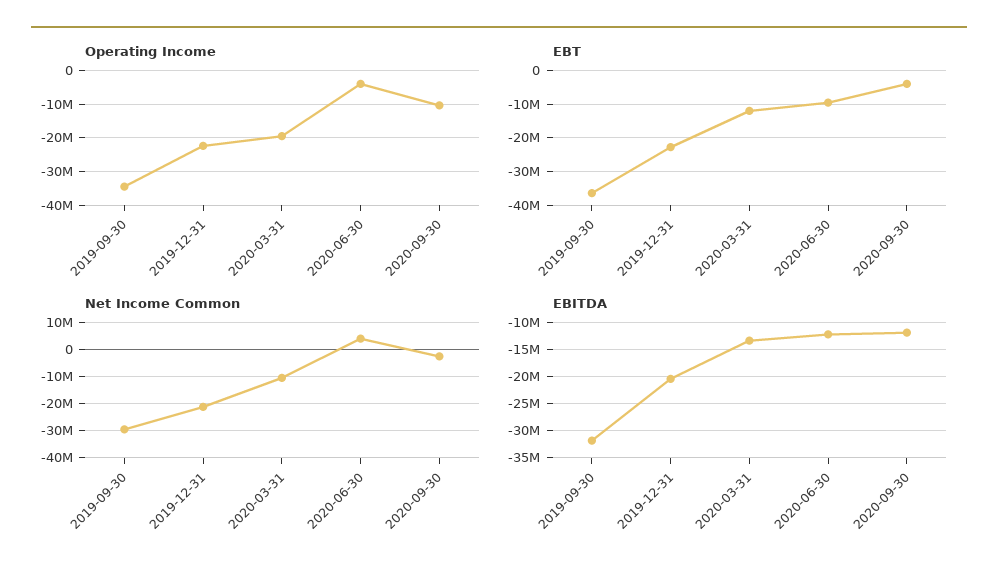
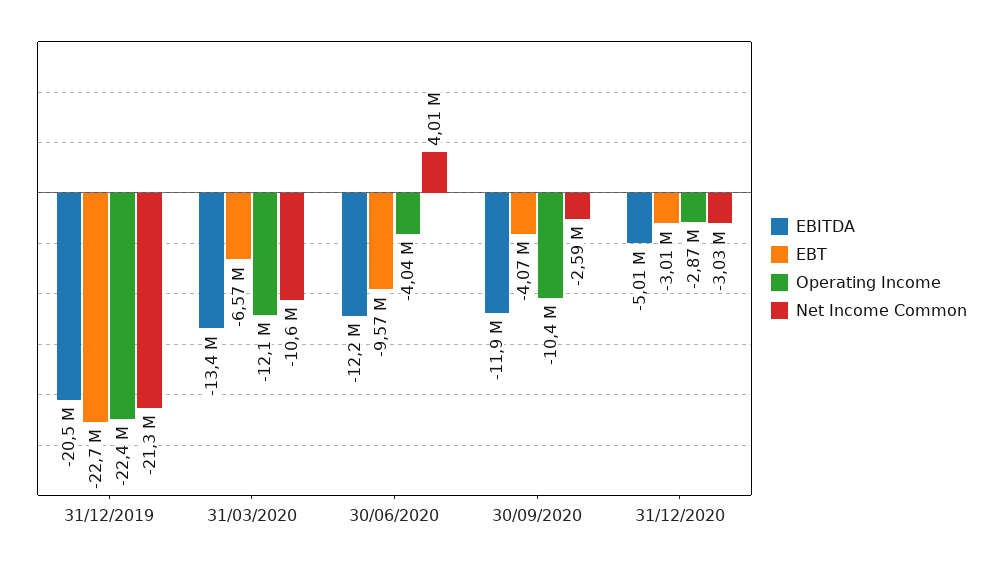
Operating Income, 2019-09-30: -34000000 -> none
Operating Income, 2020-03-31: -20000000 -> -12100000
EBT, 2019-09-30: -36000000 -> none
EBT, 2020-03-31: -12000000 -> -6570000
Net Income Common, 2019-09-30: -30000000 -> none
EBITDA, 2019-09-30: -32500000 -> none
EBITDA, 31/12/2020: none -> -5010000
EBT, 31/12/2020: none -> -3010000
Operating Income, 31/12/2020: none -> -2870000
Net Income Common, 31/12/2020: none -> -3030000

